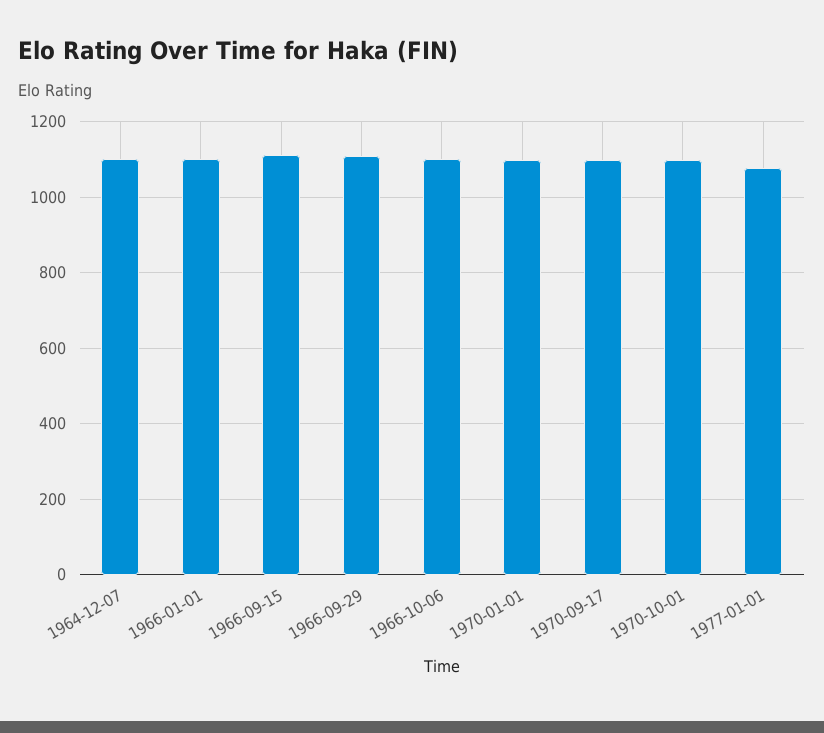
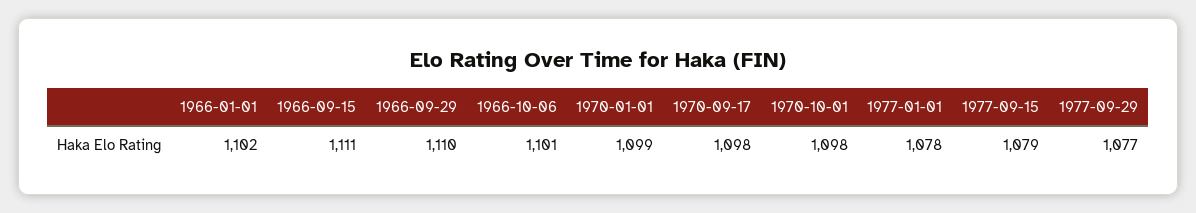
1964-12-07: 1100 -> none
1977-09-15: none -> 1079
1977-09-29: none -> 1077

